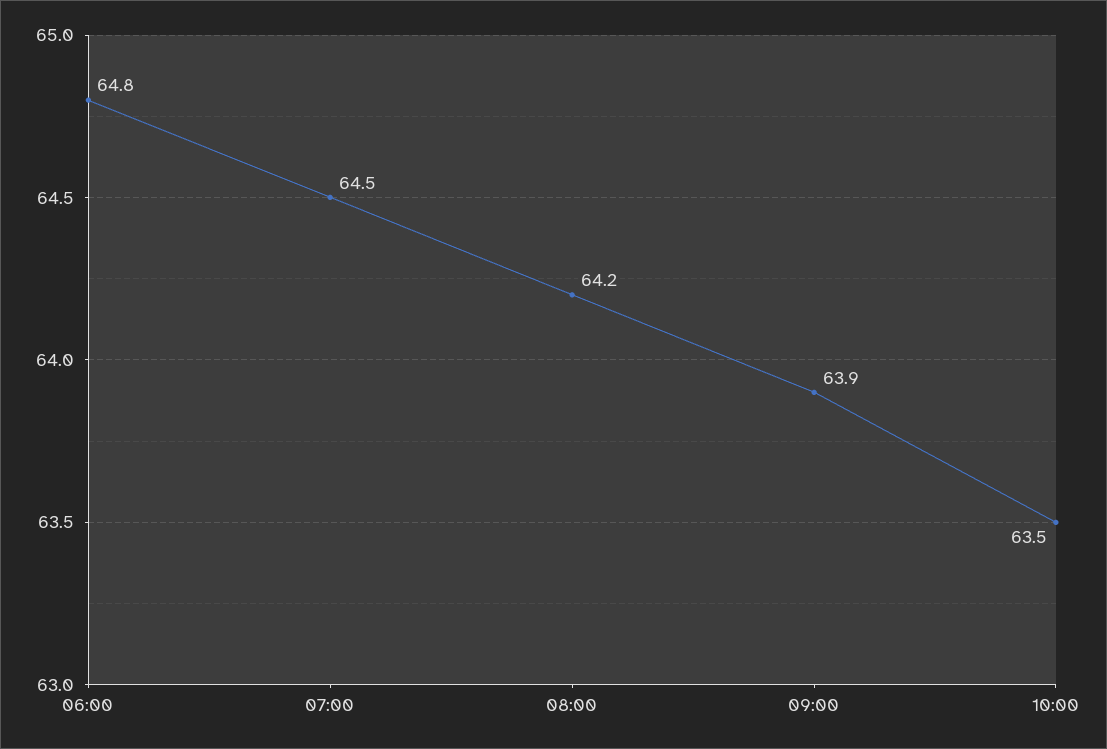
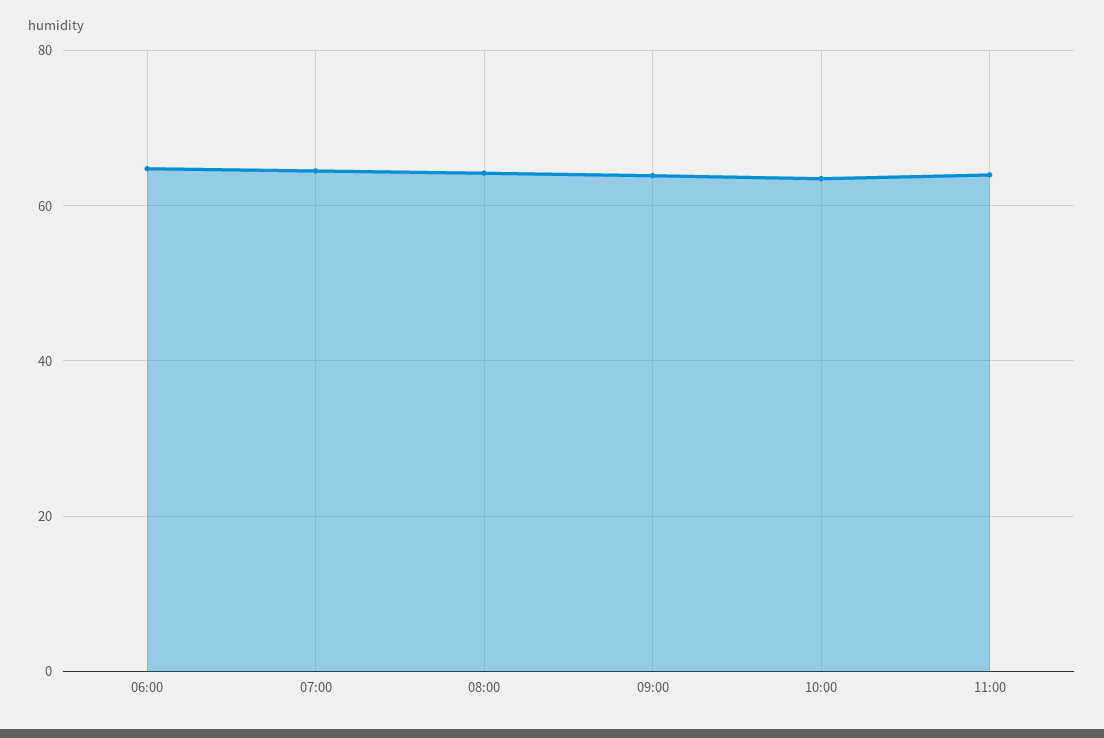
11:00: none -> 64

